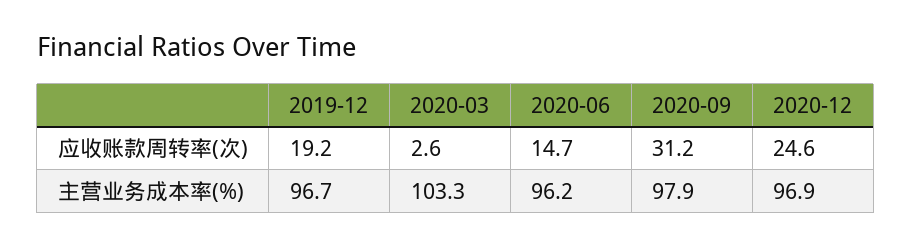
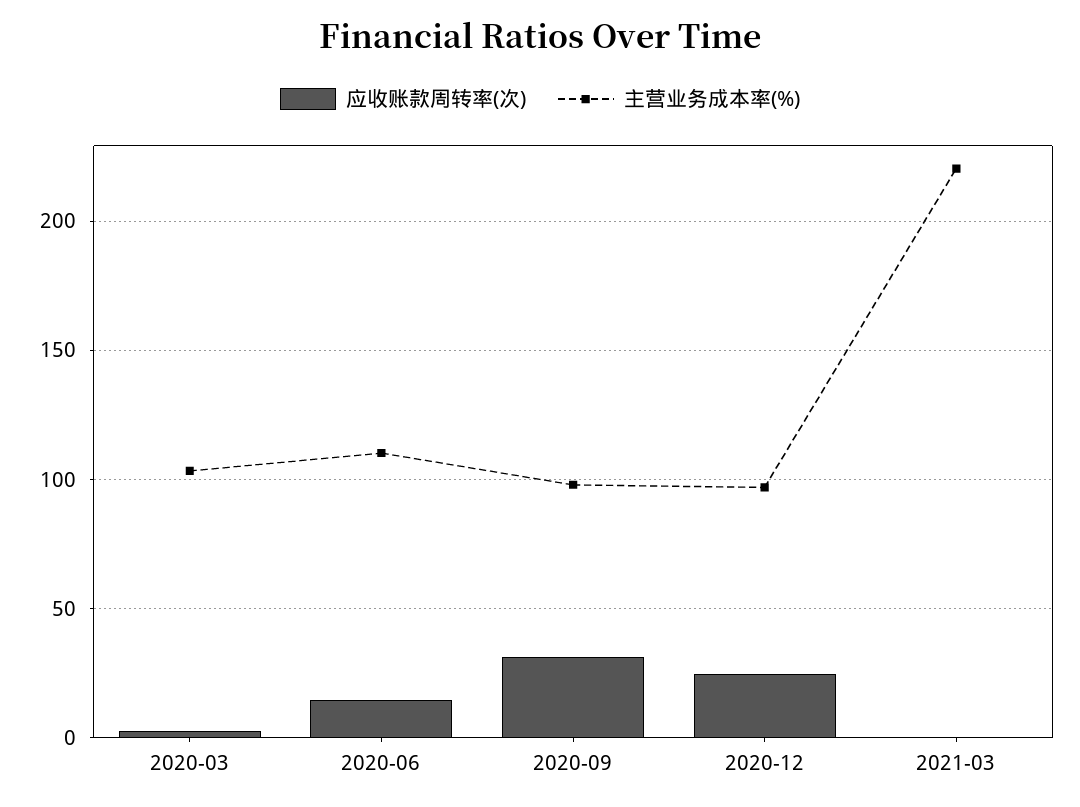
应收账款周转率(次), 2019-12: 19.2 -> none
主营业务成本率(%), 2019-12: 96.7 -> none
主营业务成本率(%), 2020-06: 96.2 -> 110
应收账款周转率(次), 2021-03: none -> 0
主营业务成本率(%), 2021-03: none -> 220

